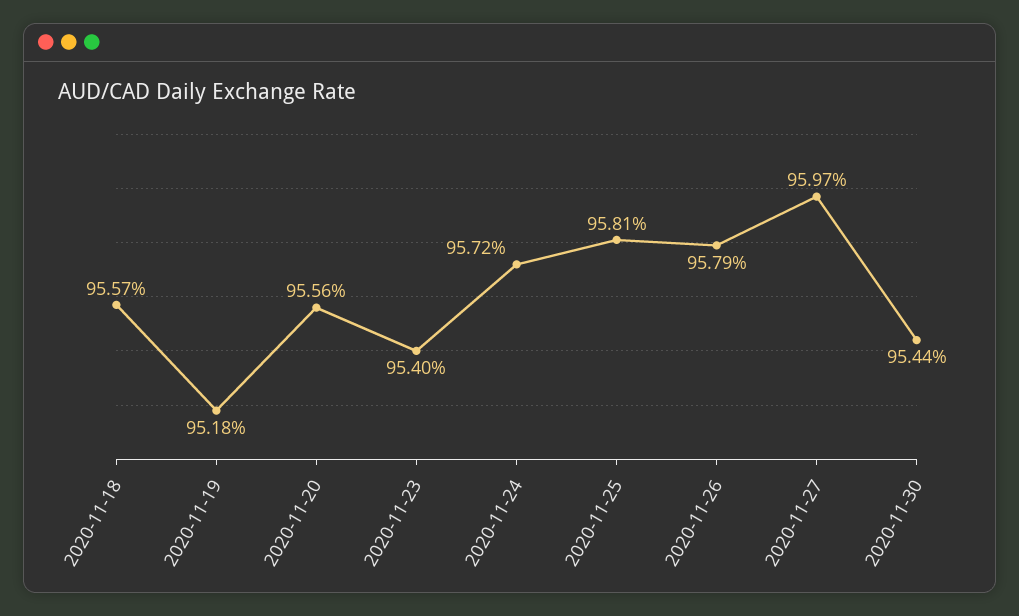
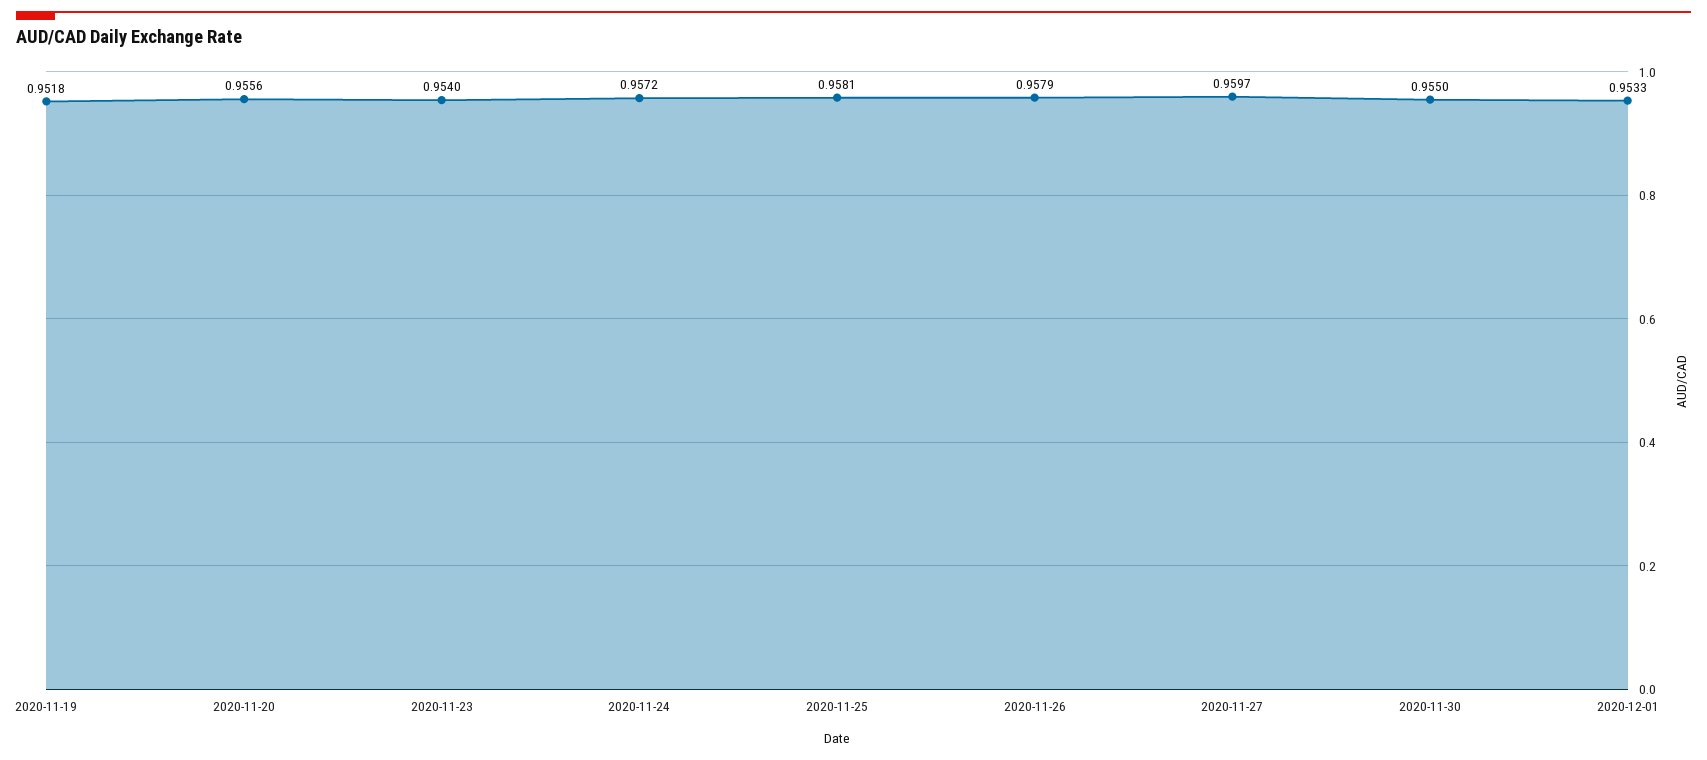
2020-11-18: 0.9557 -> none
2020-11-30: 0.9544 -> 0.955
2020-12-01: none -> 0.9533

